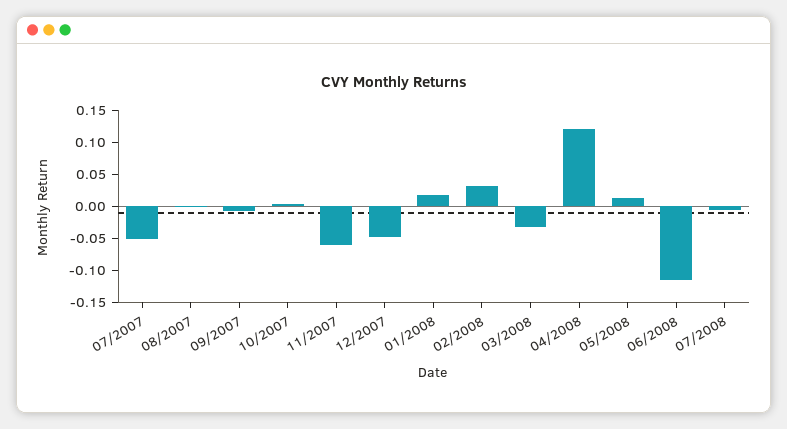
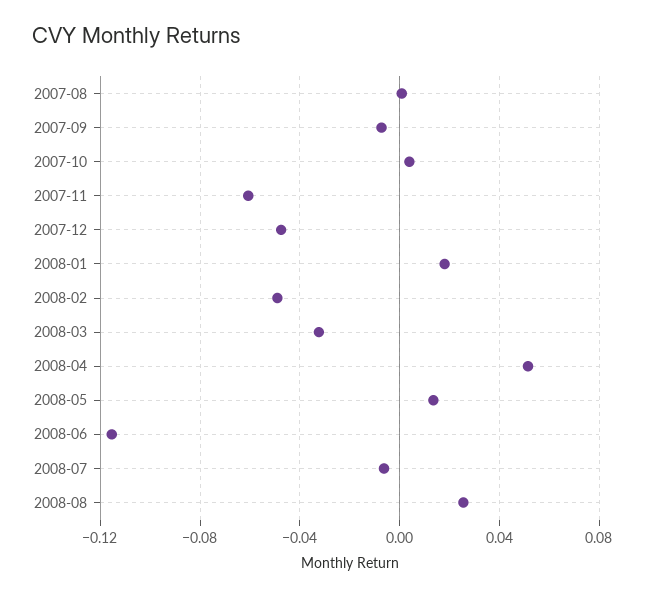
07/2007: -0.05 -> none
02/2008: 0.025 -> -0.05
04/2008: 0.125 -> 0.05
2008-08: none -> 0.025

